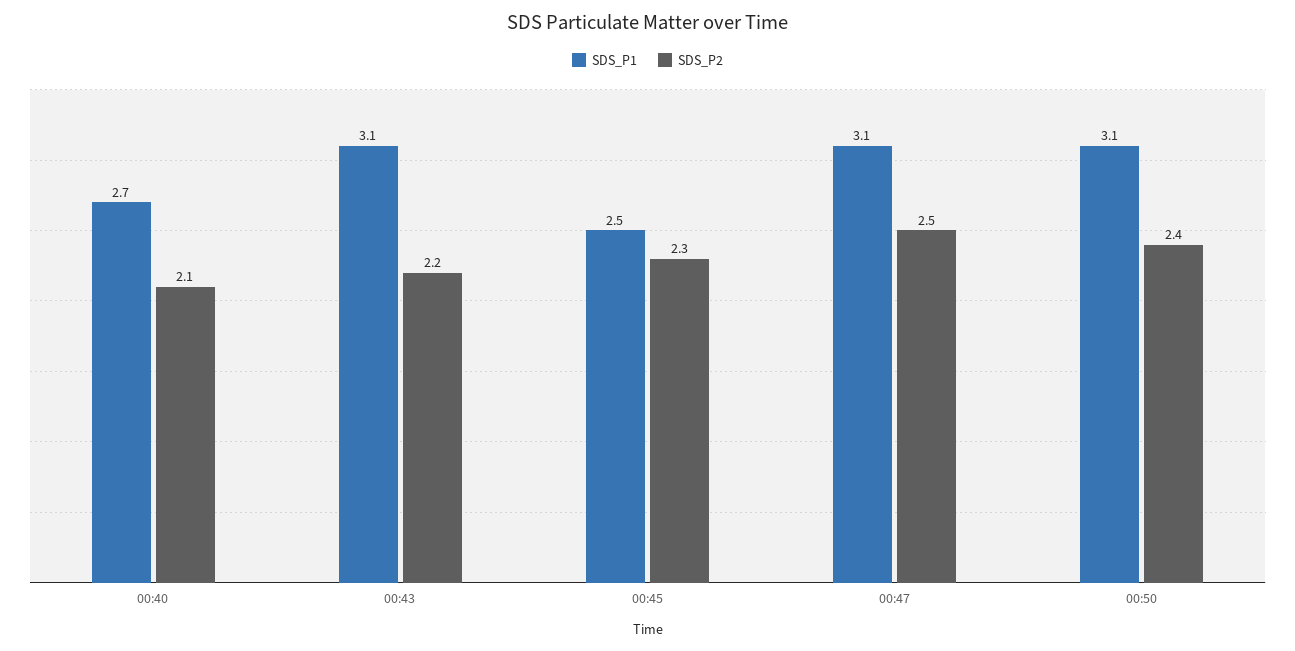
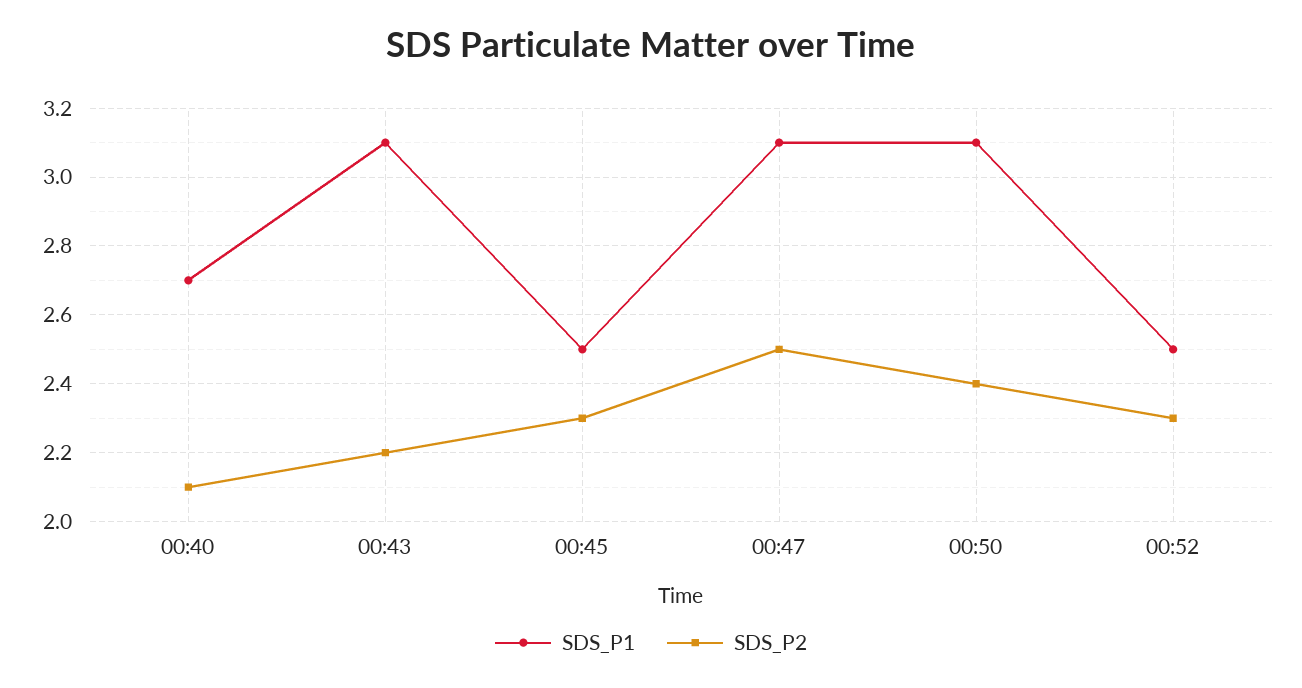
SDS_P1, 00:52: none -> 2.5
SDS_P2, 00:52: none -> 2.3

